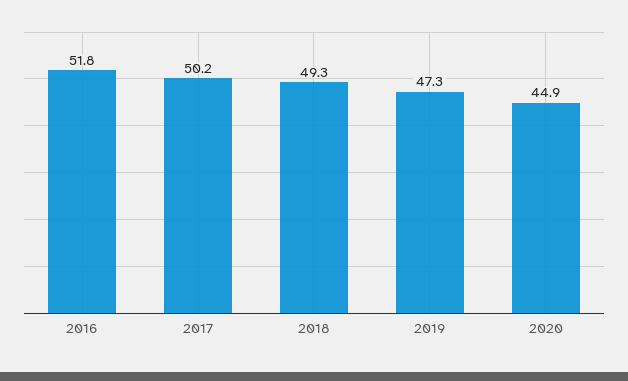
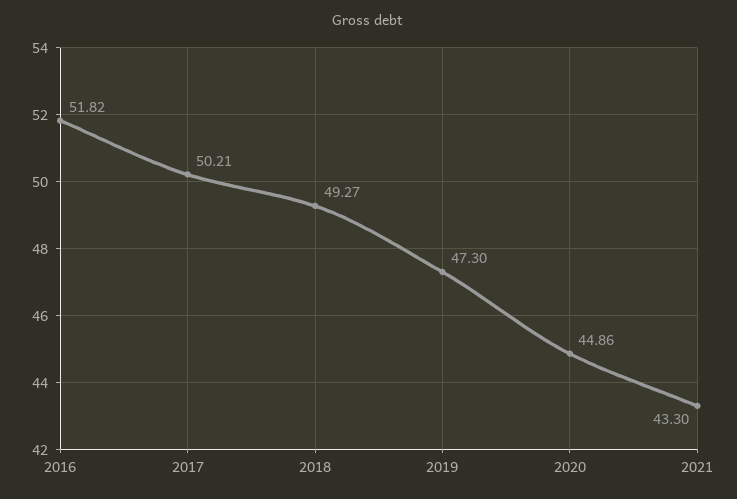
2021: none -> 43.3

